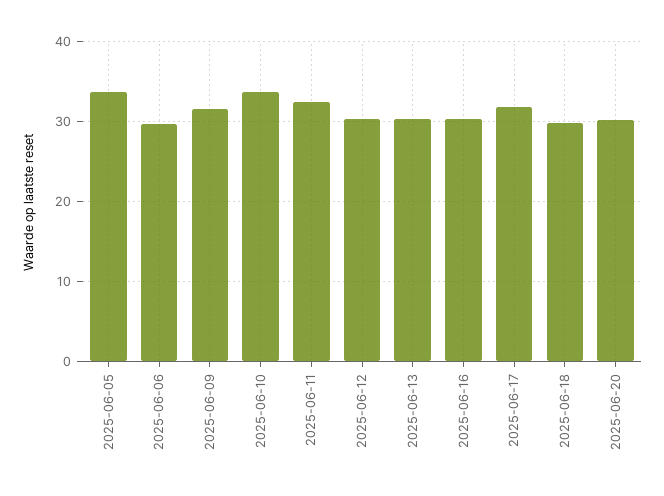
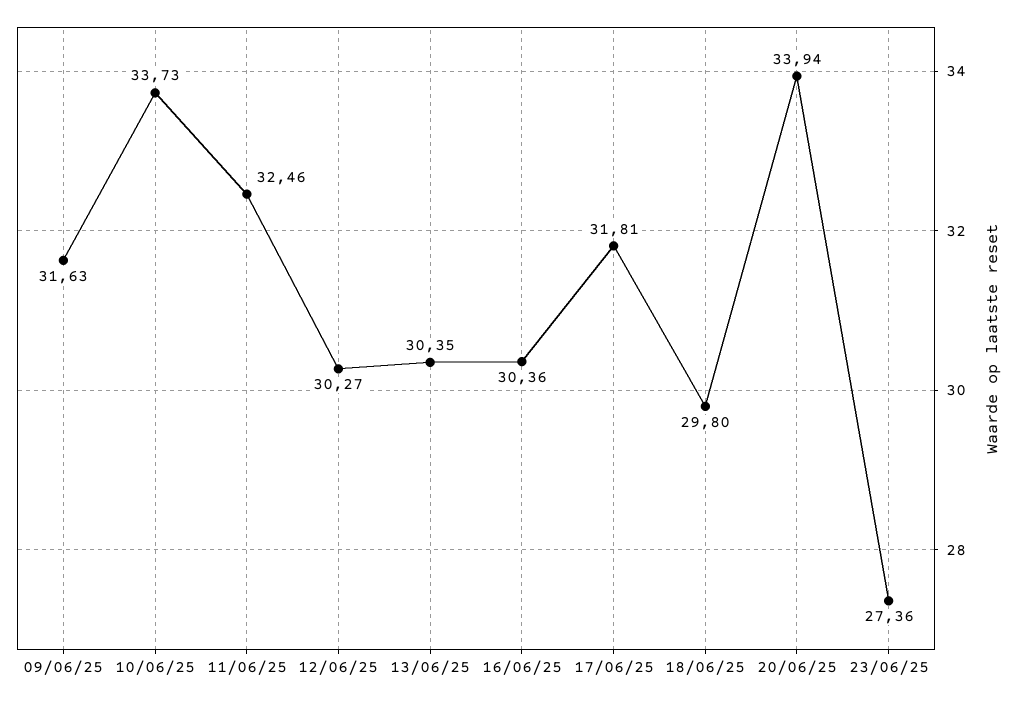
2025-06-05: 34 -> none
2025-06-06: 30 -> none
2025-06-20: 30 -> 33.94
23/06/25: none -> 27.36

